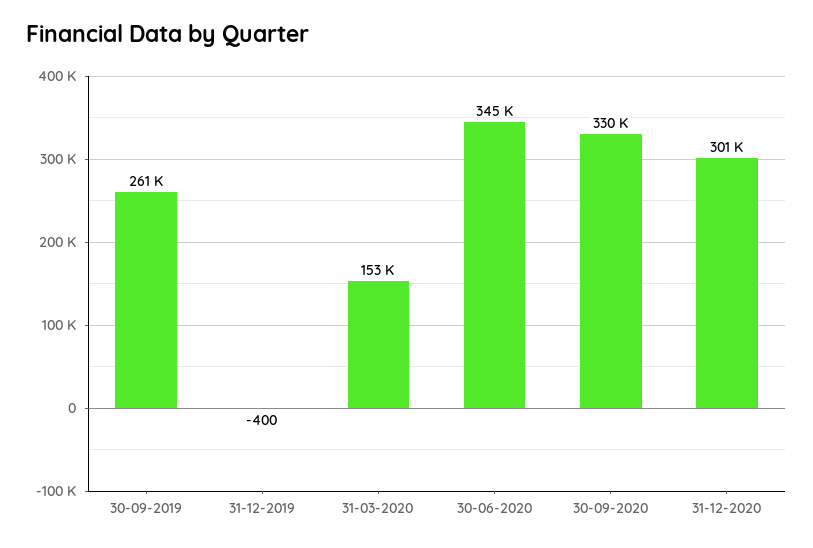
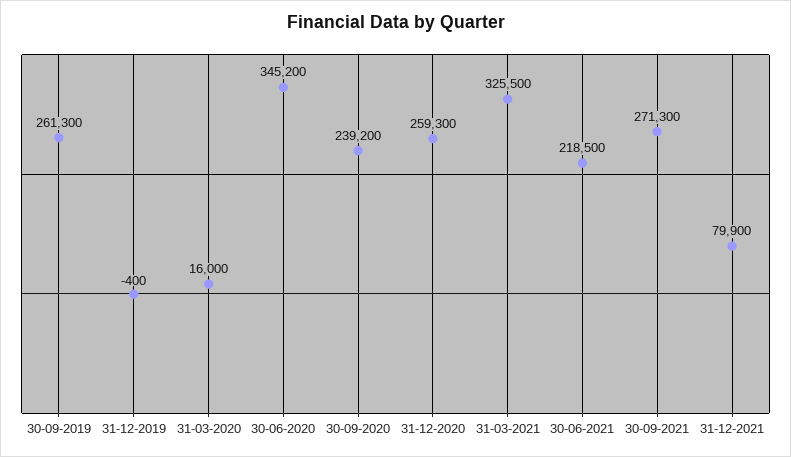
31-03-2020: 153000 -> 16000
30-09-2020: 330000 -> 239200
31-12-2020: 301000 -> 259300
31-03-2021: none -> 325500
30-06-2021: none -> 218500
30-09-2021: none -> 271300
31-12-2021: none -> 79900

